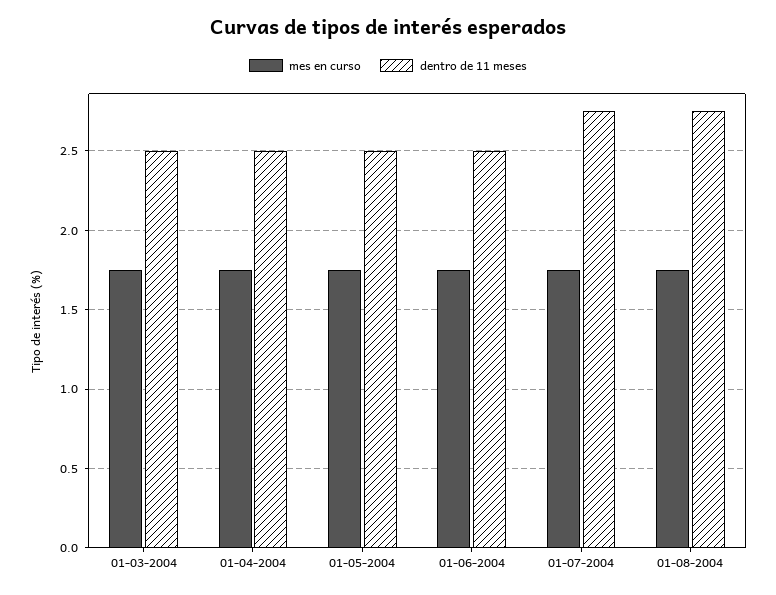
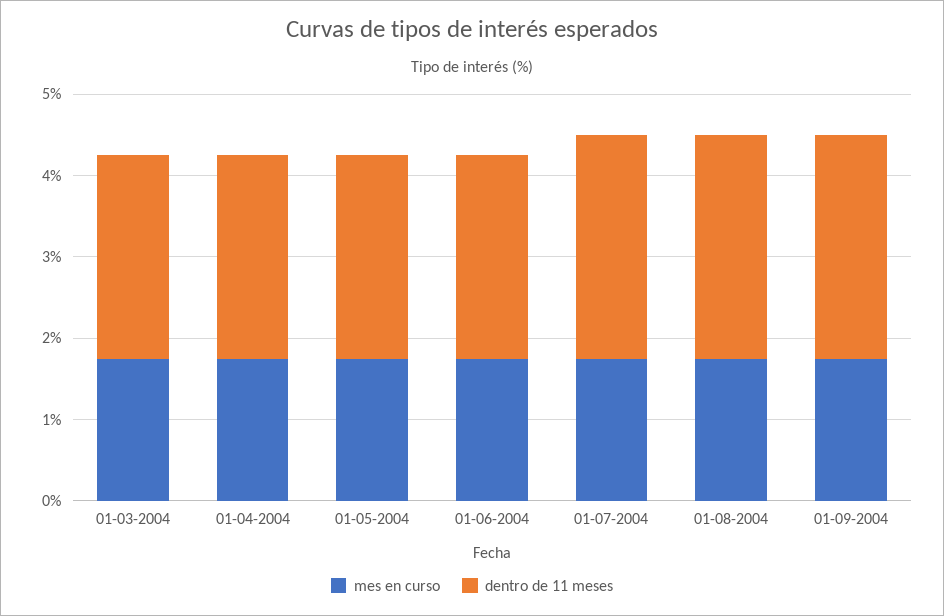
mes en curso, 01-09-2004: none -> 1.8
dentro de 11 meses, 01-09-2004: none -> 2.8

